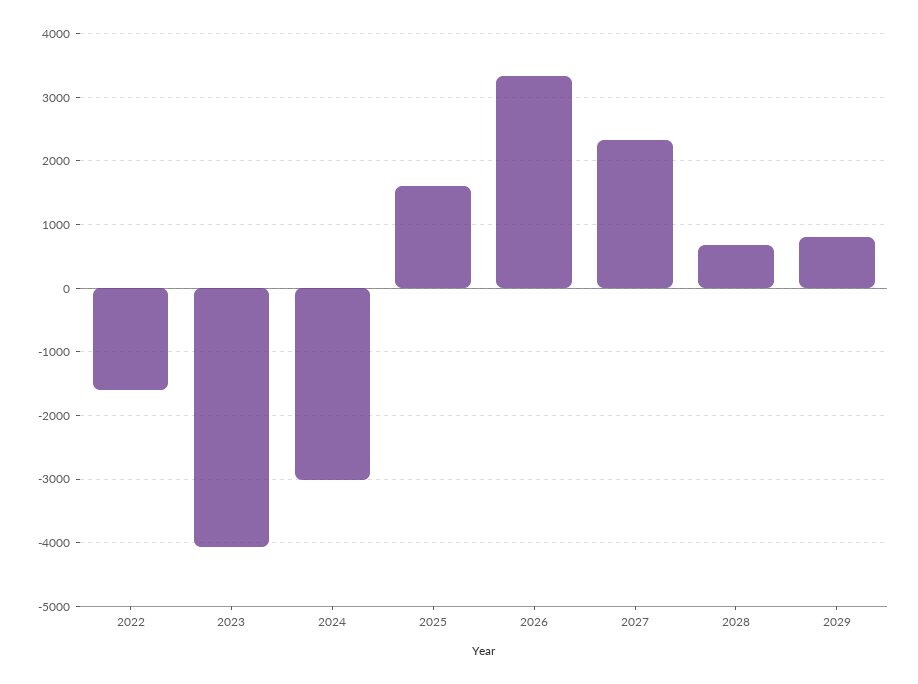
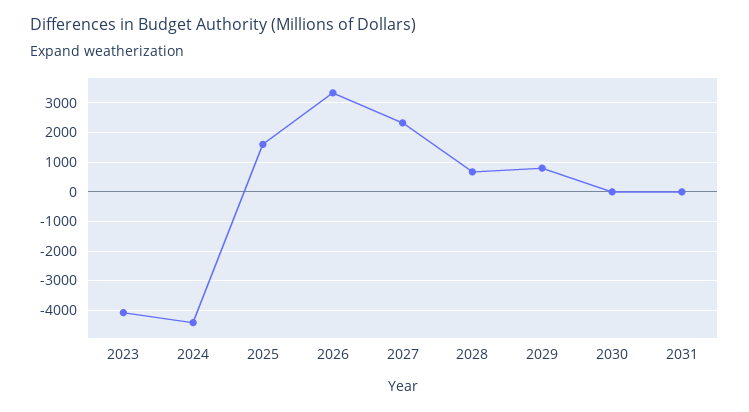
2022: -1600 -> none
2024: -3000 -> -4500
2030: none -> 0
2031: none -> 0

